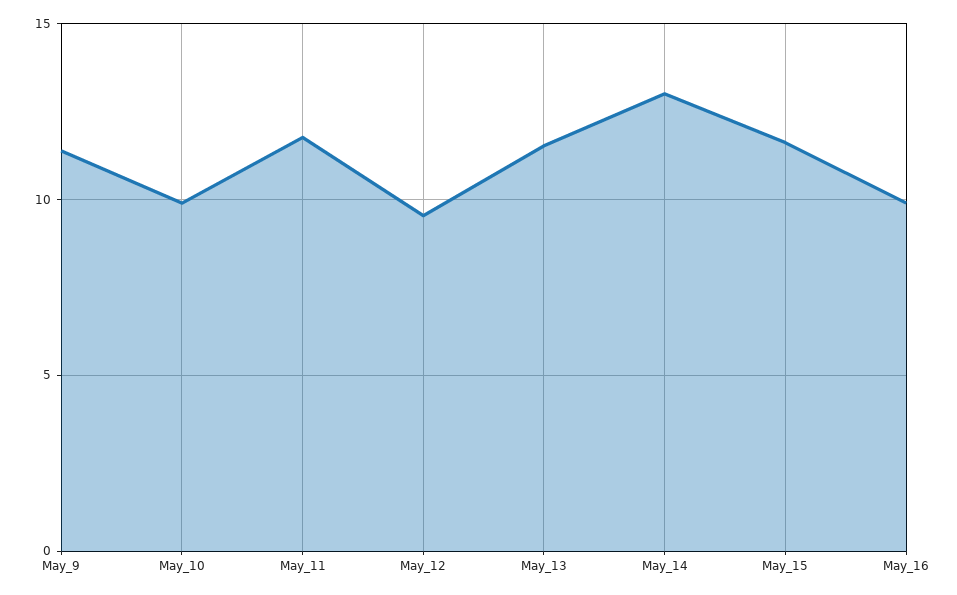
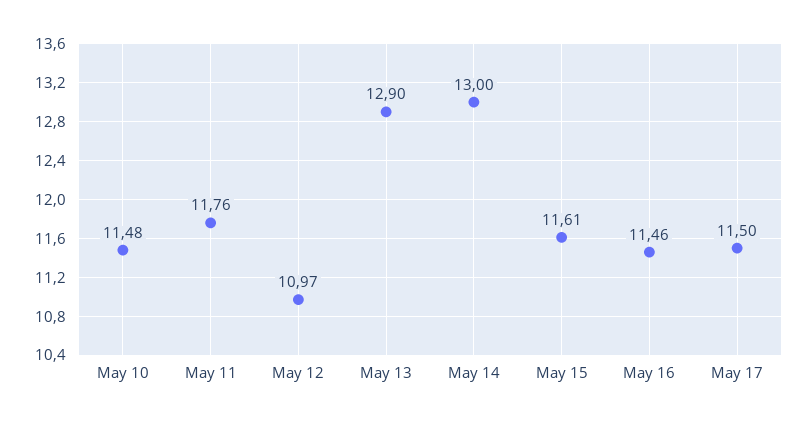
May_9: 11.5 -> none
May_10: 10 -> 11.48
May_12: 9.5 -> 10.97
May_13: 11.5 -> 12.9
May_16: 10 -> 11.46
May 17: none -> 11.5

